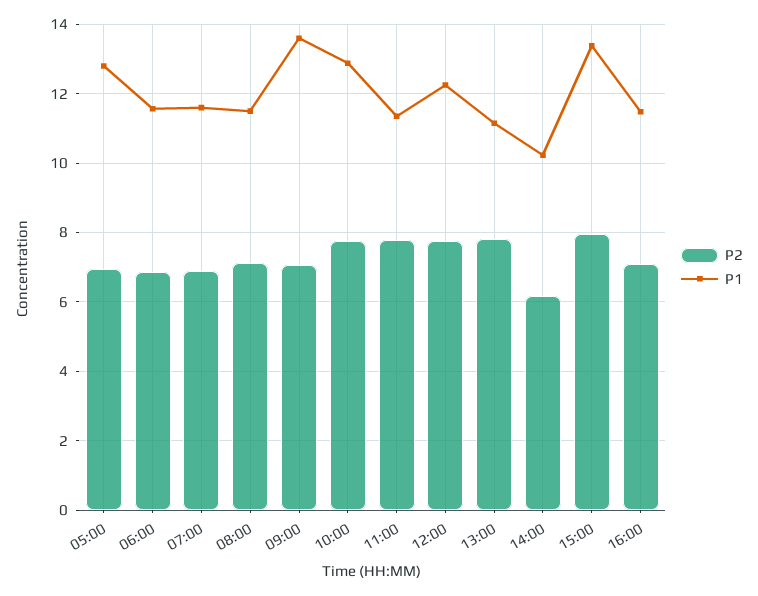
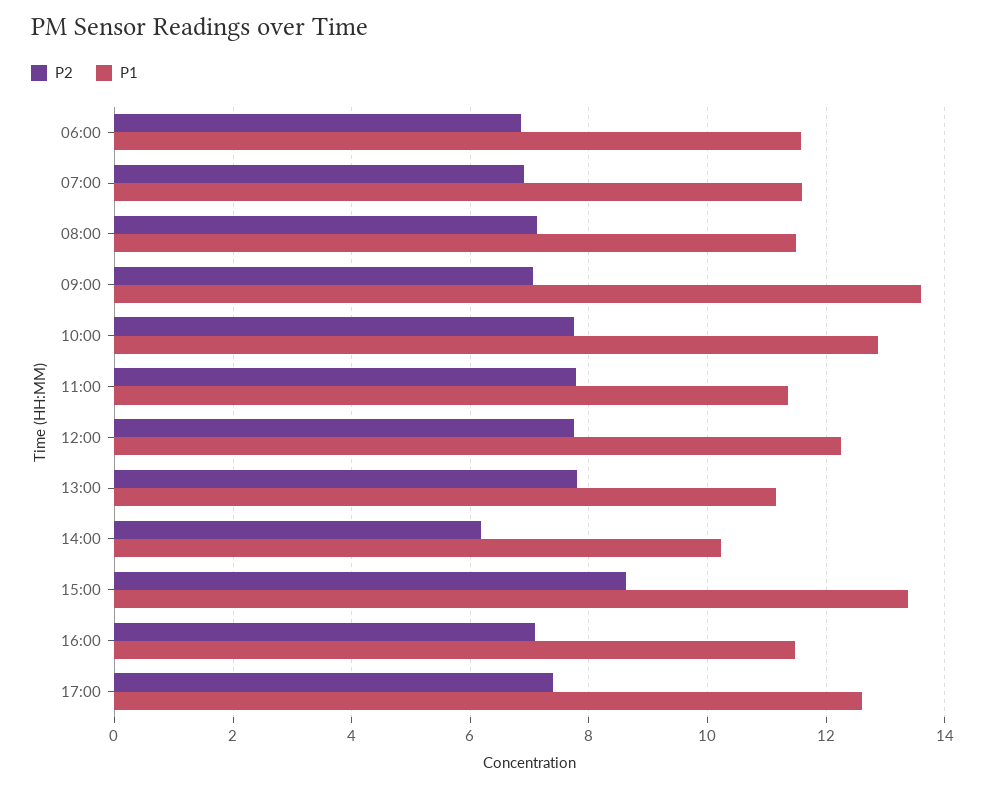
P2, 05:00: 7 -> none
P1, 05:00: 12.8 -> none
P2, 15:00: 8 -> 8.6
P2, 17:00: none -> 7.4
P1, 17:00: none -> 12.6

